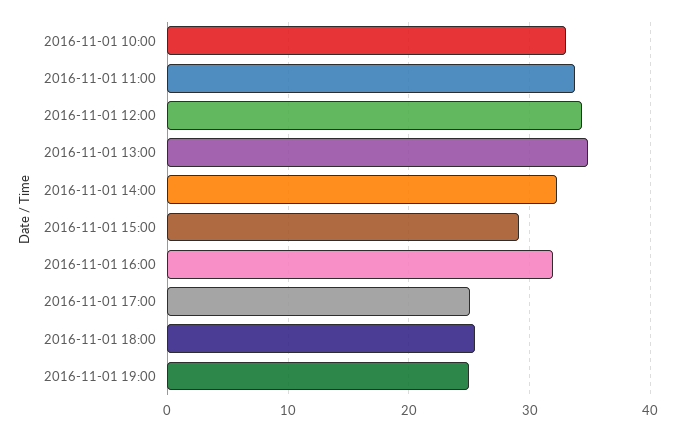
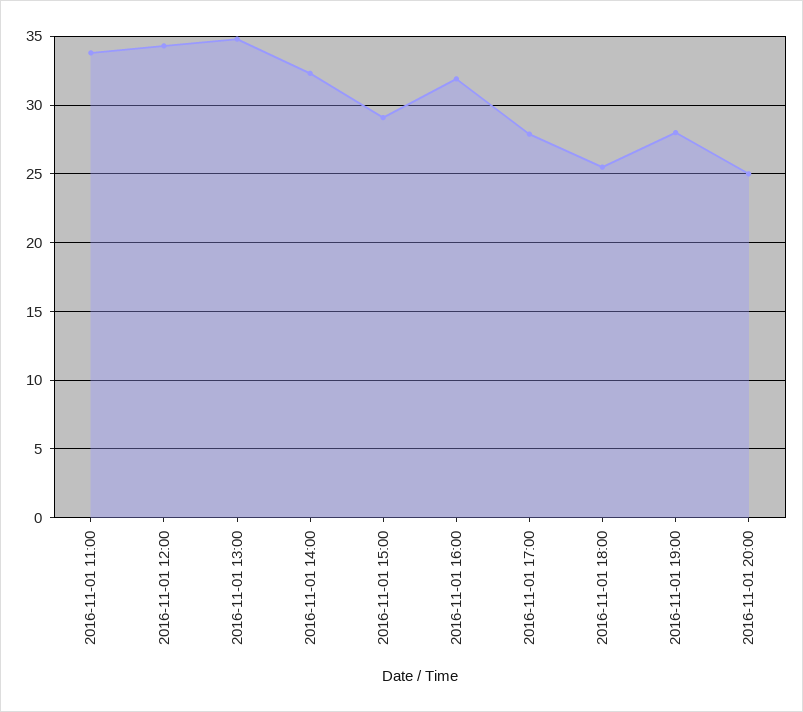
2016-11-01 10:00: 33 -> none
2016-11-01 17:00: 25 -> 28
2016-11-01 19:00: 25 -> 28
2016-11-01 20:00: none -> 25

